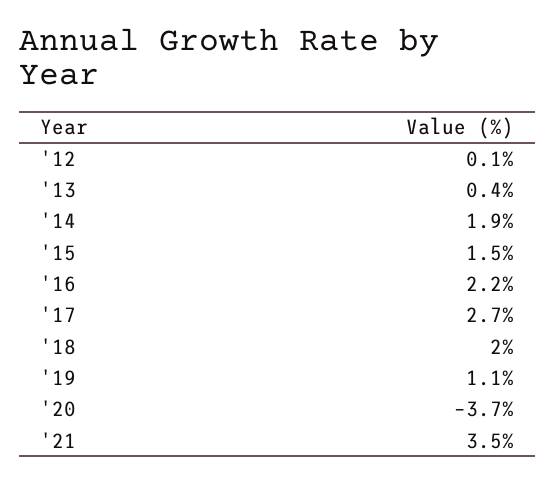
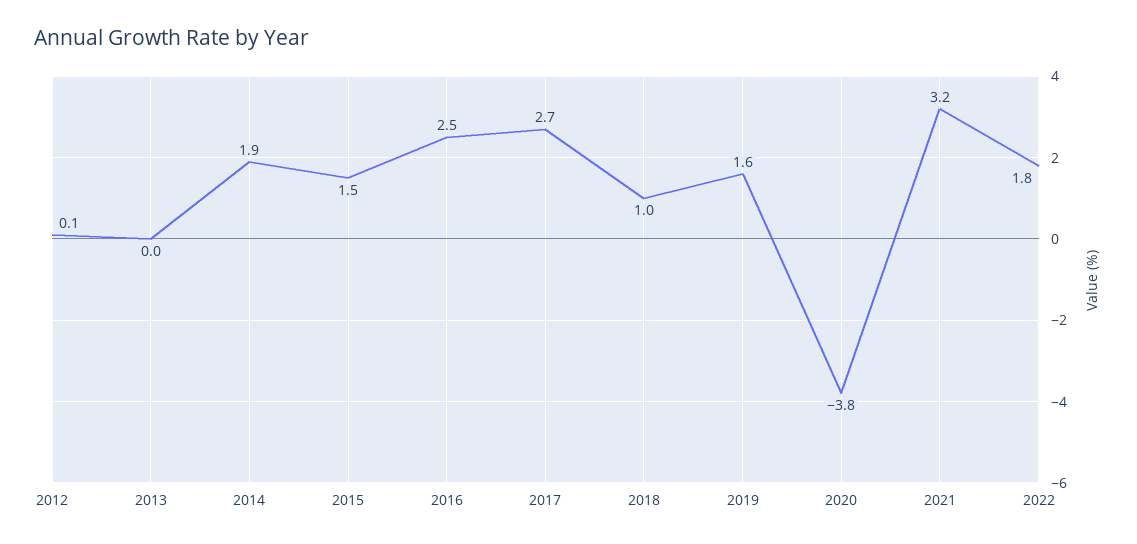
'13: 0.4 -> 0
'16: 2.2 -> 2.5
'18: 2 -> 1
'19: 1.1 -> 1.6
'20: -3.7 -> -3.8
'21: 3.5 -> 3.2
2022: none -> 1.8

